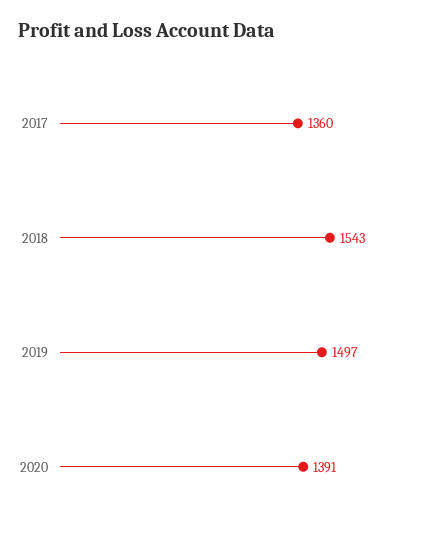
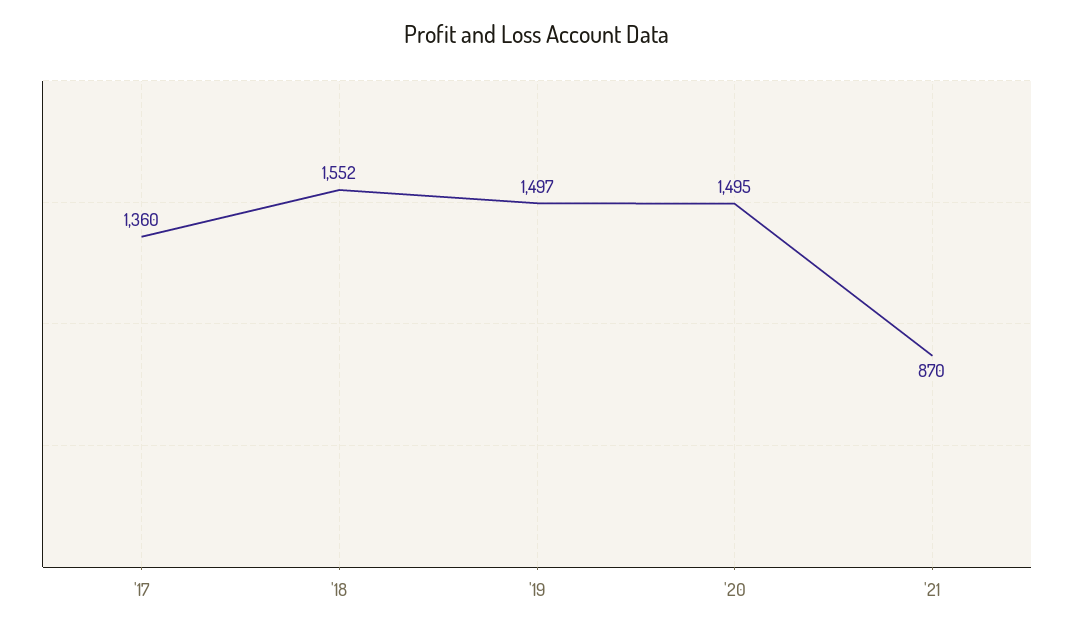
2018: 1543 -> 1552
2020: 1391 -> 1495
'21: none -> 870

